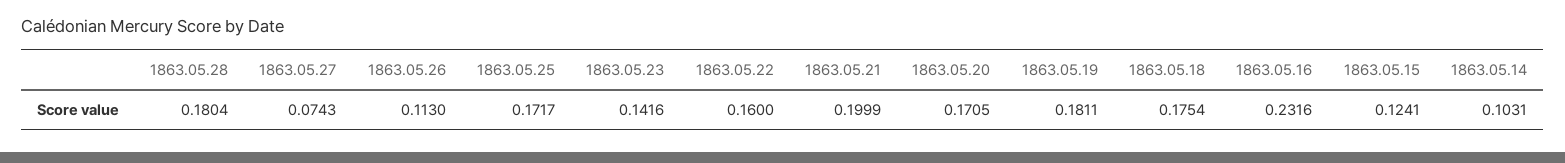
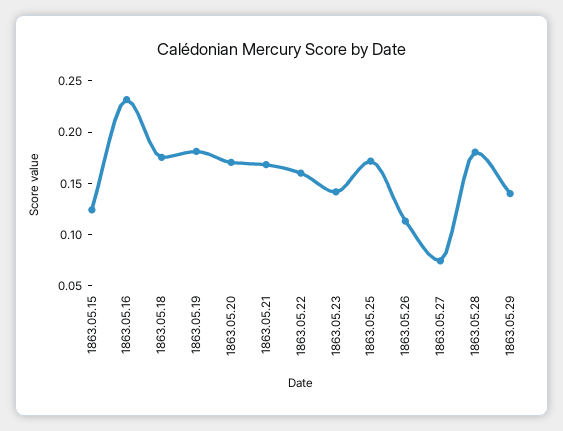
1863.05.21: 0.1999 -> 0.17
1863.05.14: 0.1031 -> none
1863.05.29: none -> 0.14

